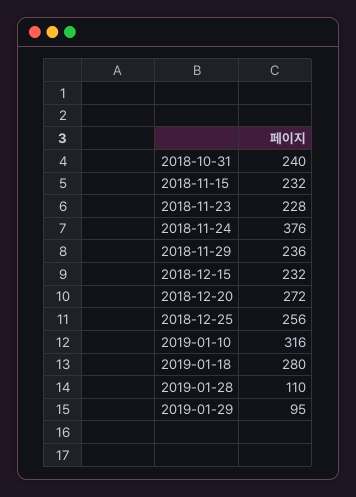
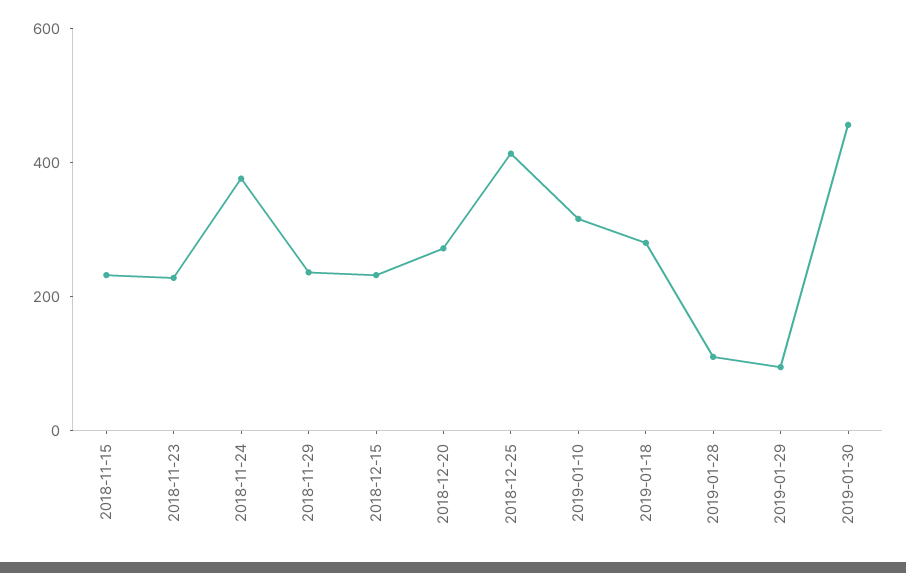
2018-10-31: 240 -> none
2018-12-25: 256 -> 400
2019-01-30: none -> 450

